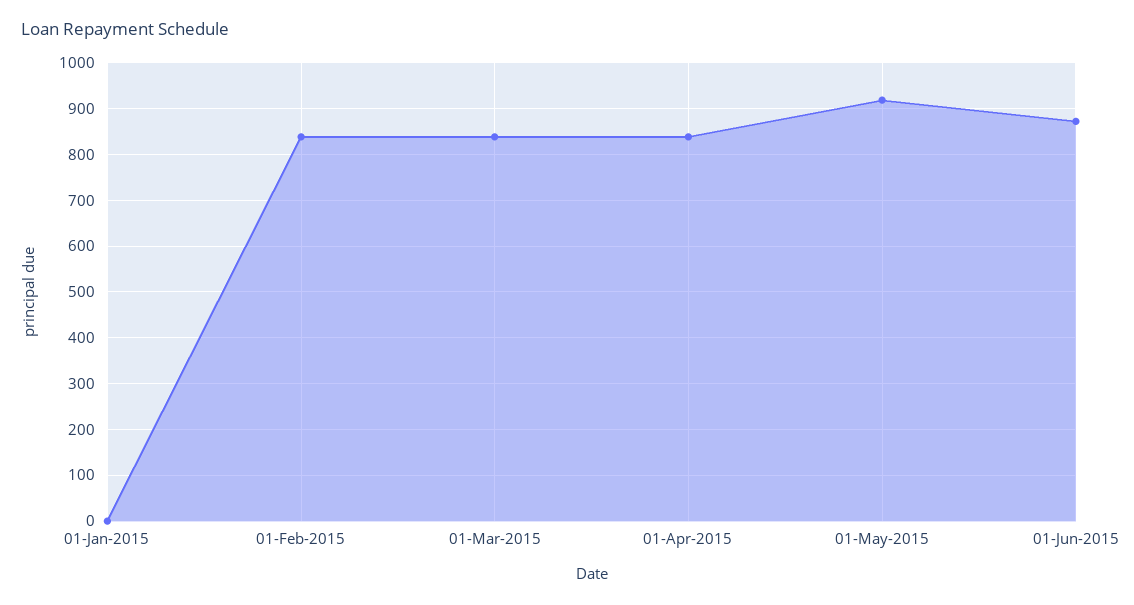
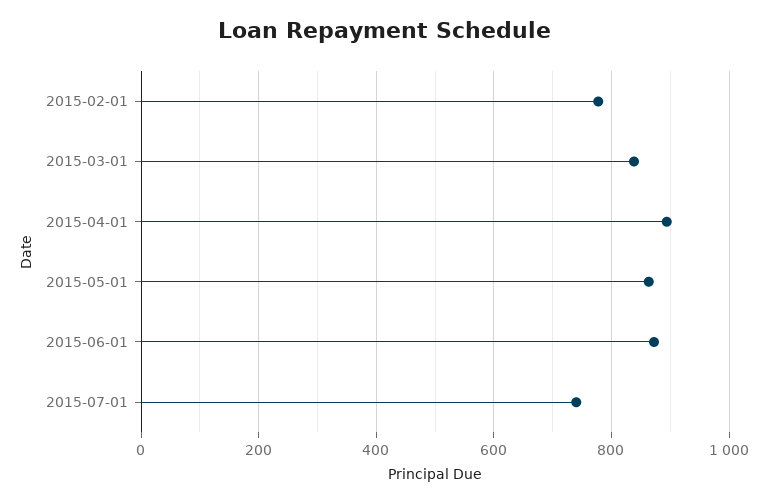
01-Jan-2015: 0 -> none
01-Feb-2015: 840 -> 780
01-Apr-2015: 840 -> 900
01-May-2015: 920 -> 860
2015-07-01: none -> 740

